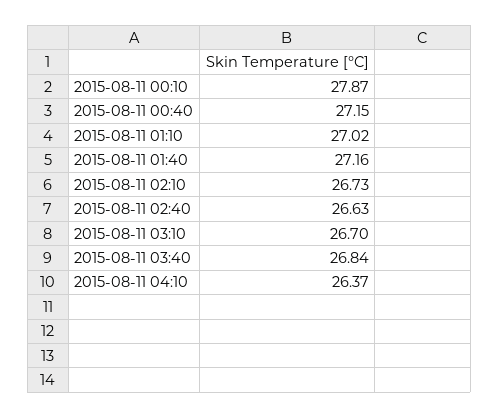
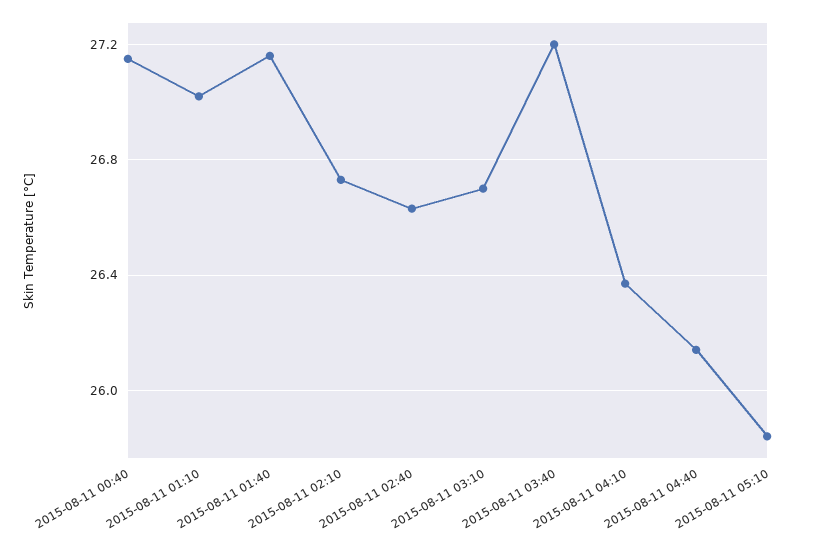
2015-08-11 00:10: 27.87 -> none
2015-08-11 03:40: 26.84 -> 27.2
2015-08-11 04:40: none -> 26.15
2015-08-11 05:10: none -> 25.85

